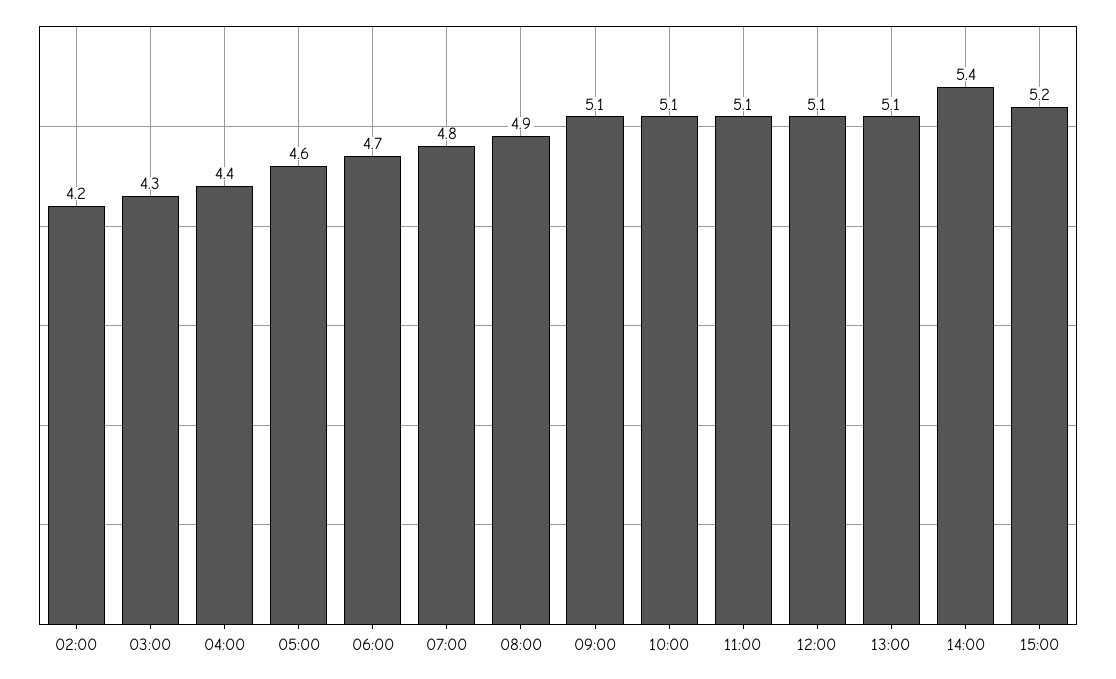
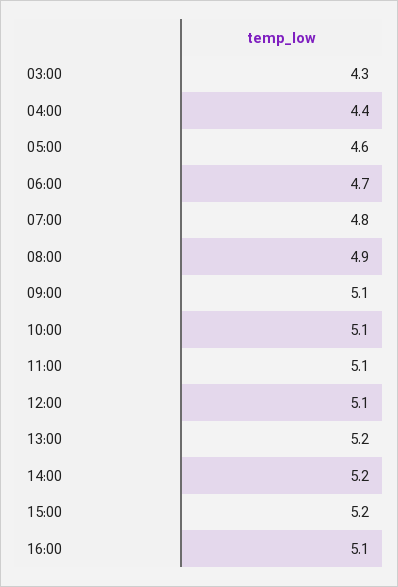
02:00: 4.2 -> none
13:00: 5.1 -> 5.2
14:00: 5.4 -> 5.2
16:00: none -> 5.1

